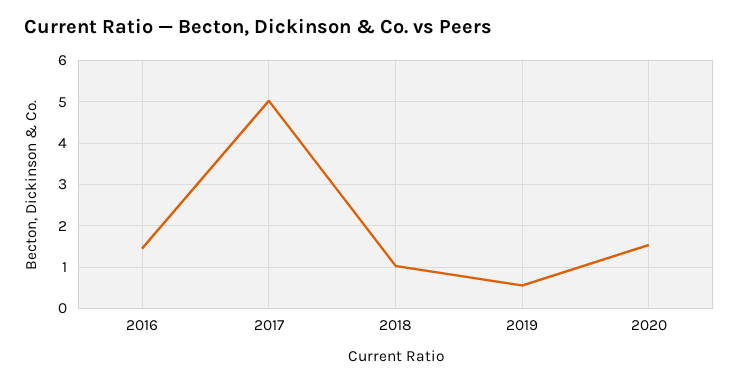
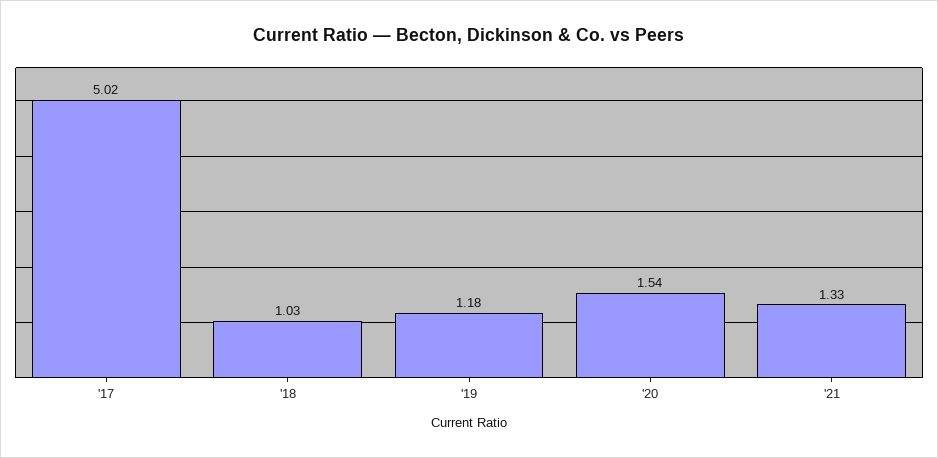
2016: 1.4 -> none
2019: 0.6 -> 1.18
'21: none -> 1.33

